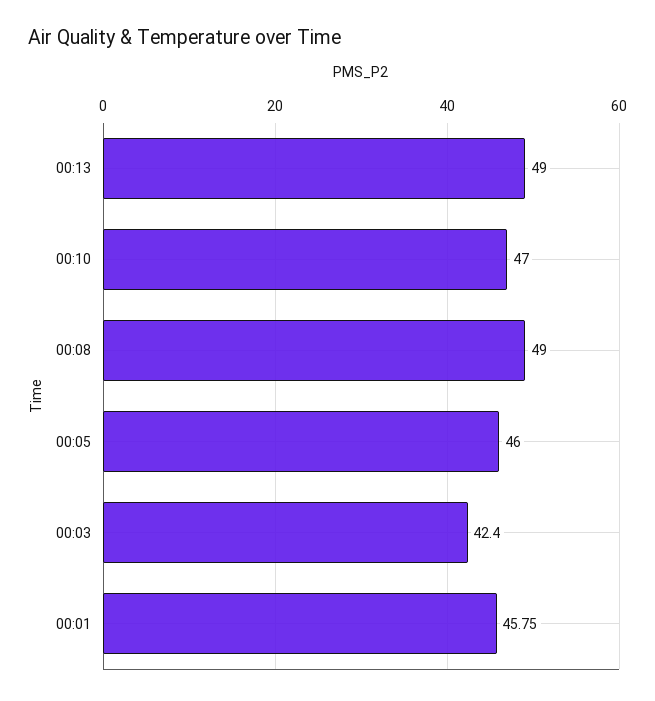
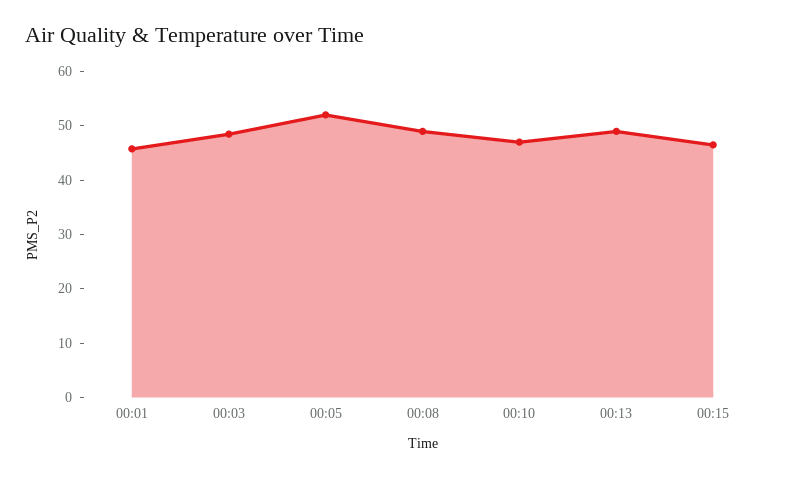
00:05: 46 -> 52
00:03: 42.4 -> 48
00:15: none -> 46

